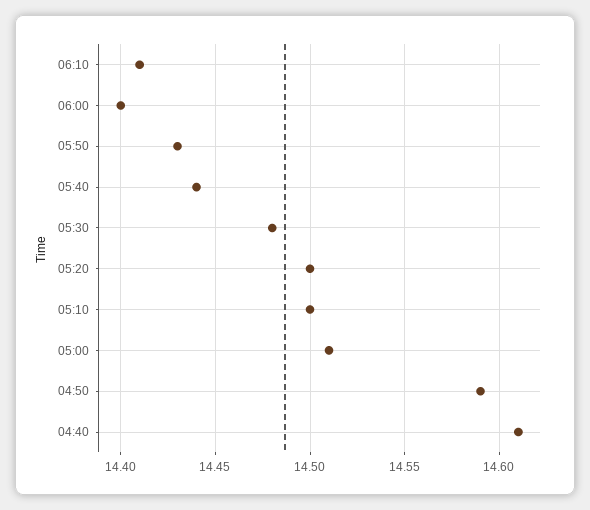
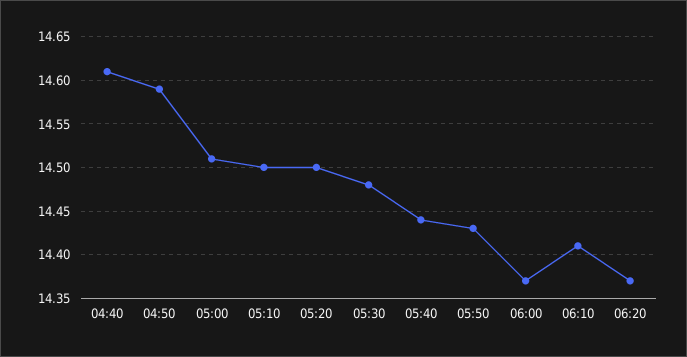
06:00: 14.4 -> 14.37
06:20: none -> 14.37

